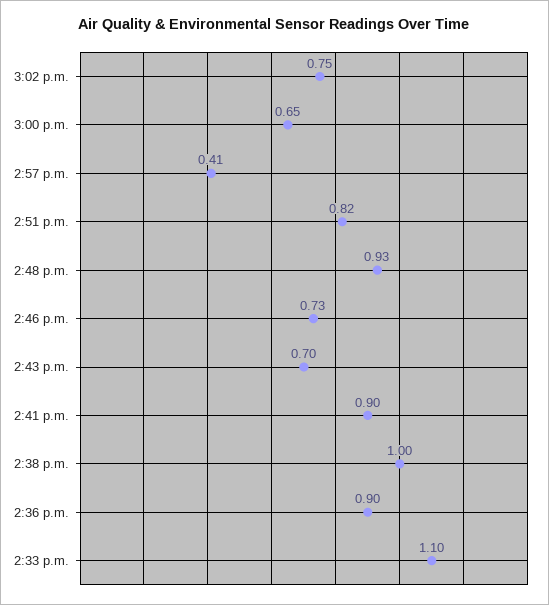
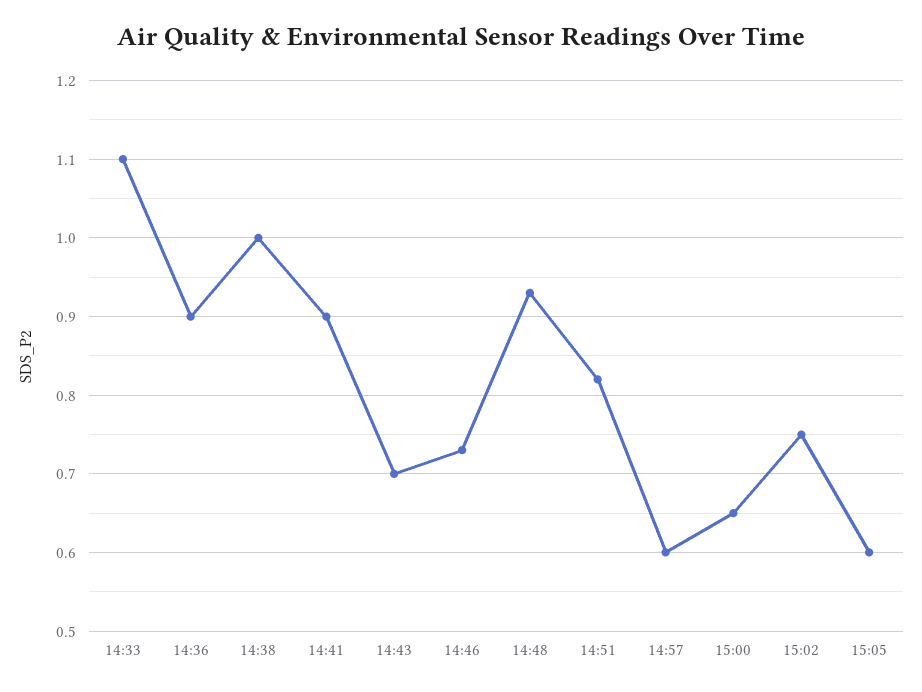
2:57 p.m.: 0.41 -> 0.6
15:05: none -> 0.6

